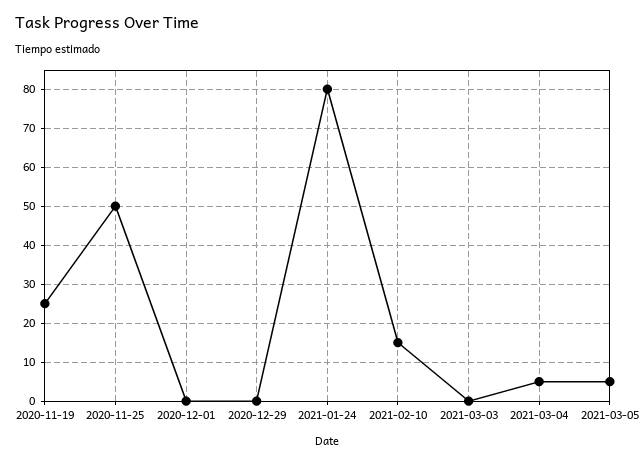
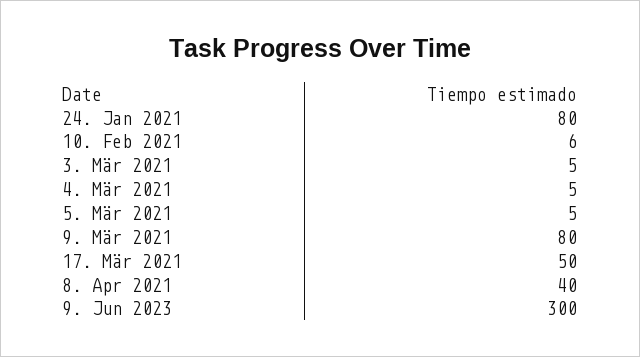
2020-11-19: 25 -> none
2020-11-25: 50 -> none
2020-12-01: 0 -> none
2020-12-29: 0 -> none
2021-02-10: 15 -> 6
2021-03-03: 0 -> 5
9. Mär 2021: none -> 80
17. Mär 2021: none -> 50
8. Apr 2021: none -> 40
9. Jun 2023: none -> 300

